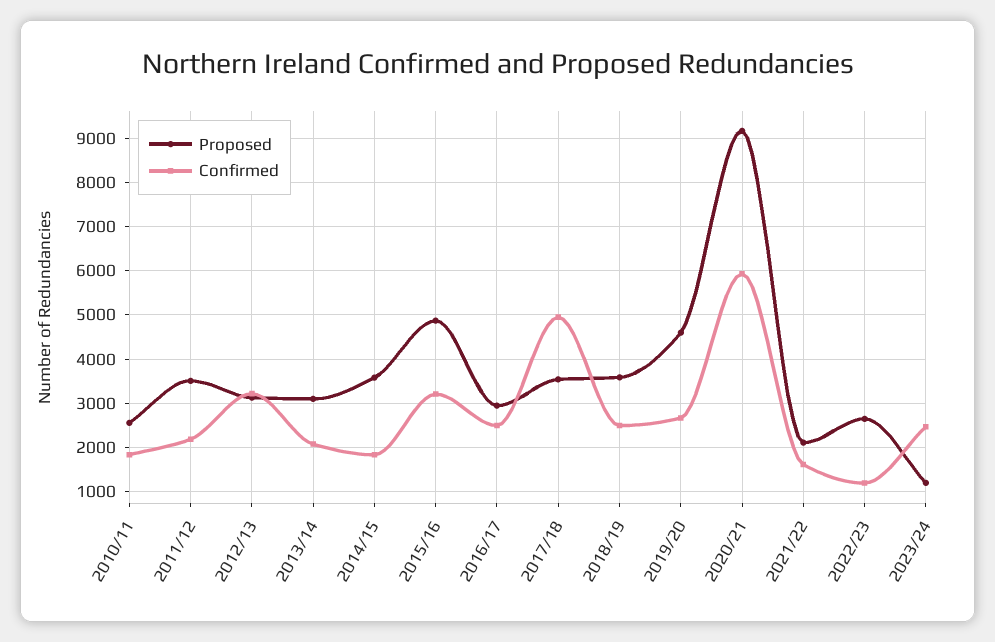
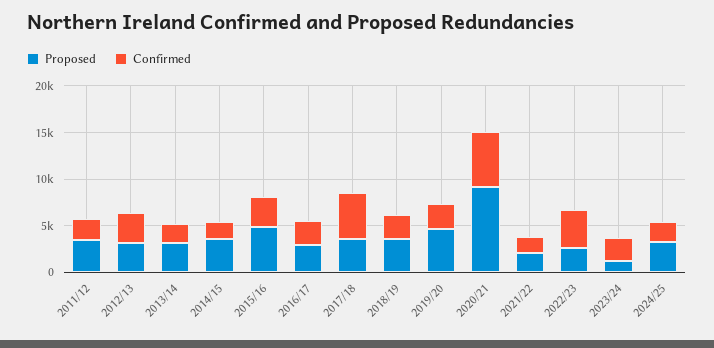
Proposed, 2010/11: 2600 -> none
Confirmed, 2010/11: 1800 -> none
Confirmed, 2022/23: 1200 -> 4000
Proposed, 2024/25: none -> 3000
Confirmed, 2024/25: none -> 2000

